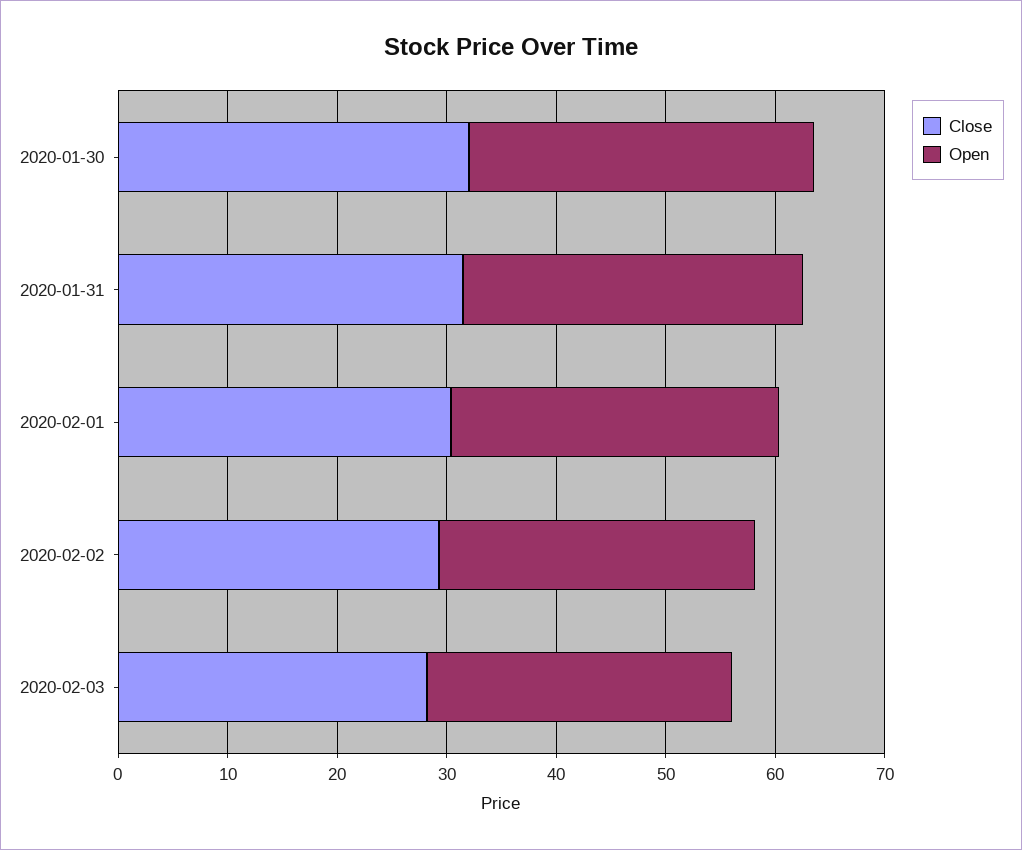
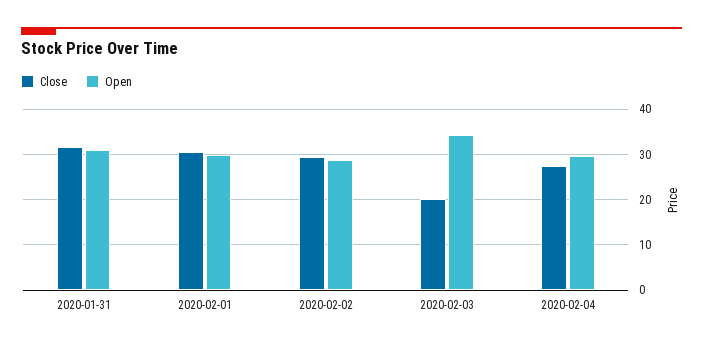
Close, 2020-01-30: 32 -> none
Open, 2020-01-30: 32 -> none
Close, 2020-02-03: 28 -> 20
Open, 2020-02-03: 28 -> 34
Close, 2020-02-04: none -> 28
Open, 2020-02-04: none -> 30

